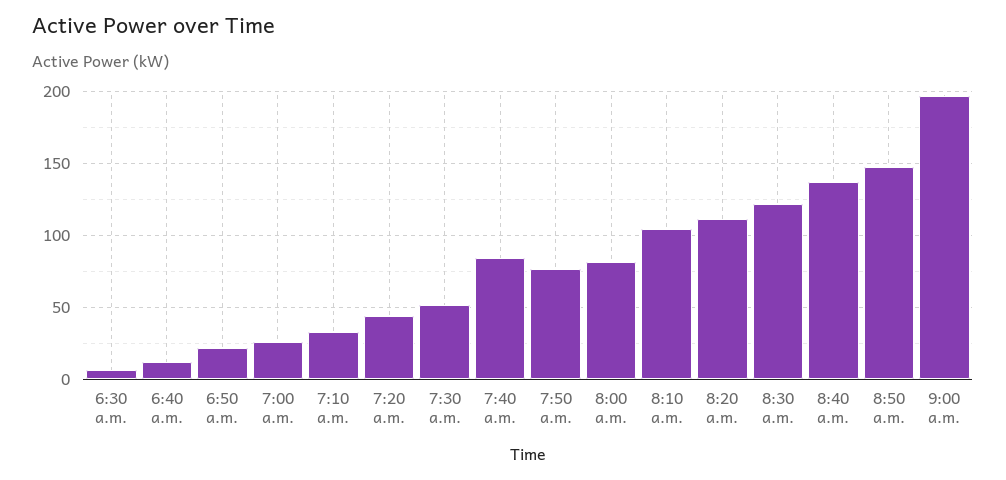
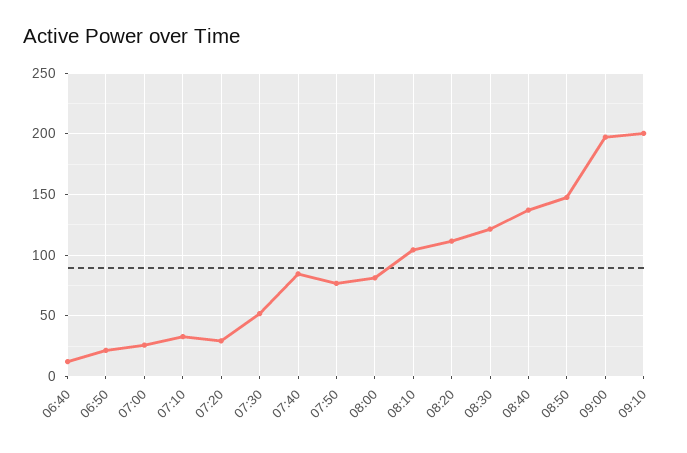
6:30 a.m.: 5 -> none
7:20 a.m.: 45 -> 30
09:10: none -> 200

